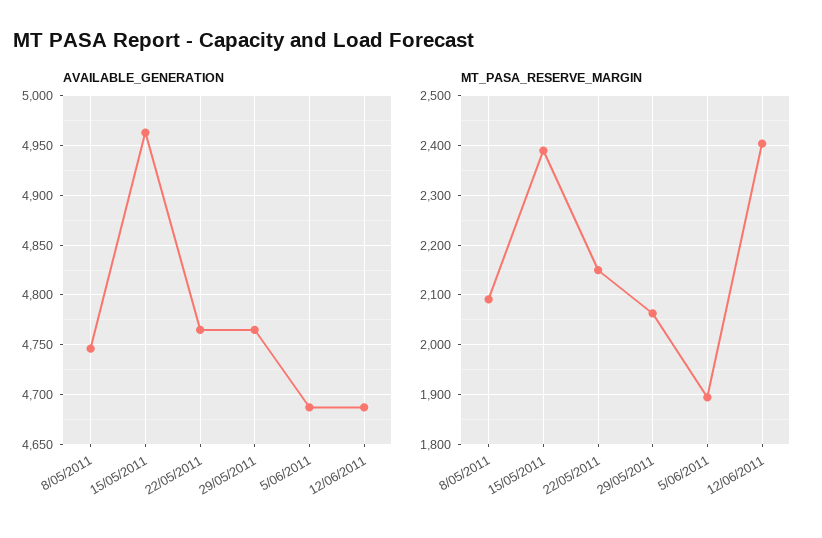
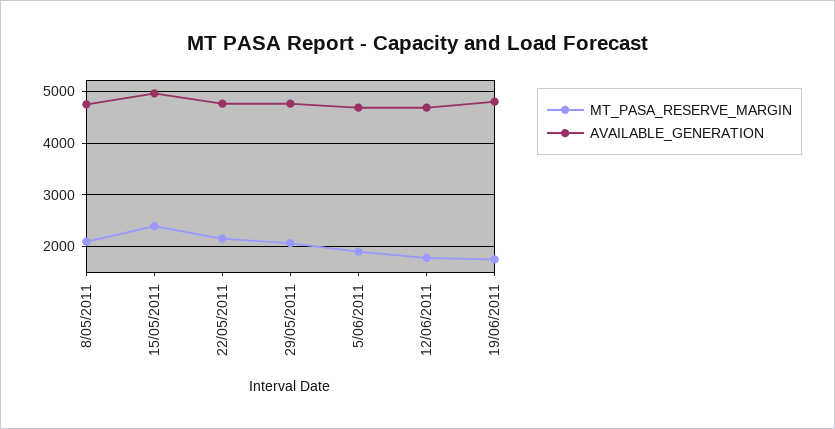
MT_PASA_RESERVE_MARGIN, 12/06/2011: 2400 -> 1800
MT_PASA_RESERVE_MARGIN, 19/06/2011: none -> 1800
AVAILABLE_GENERATION, 19/06/2011: none -> 4800

